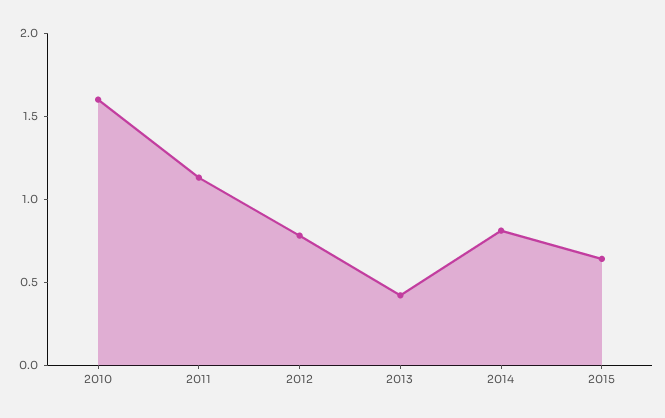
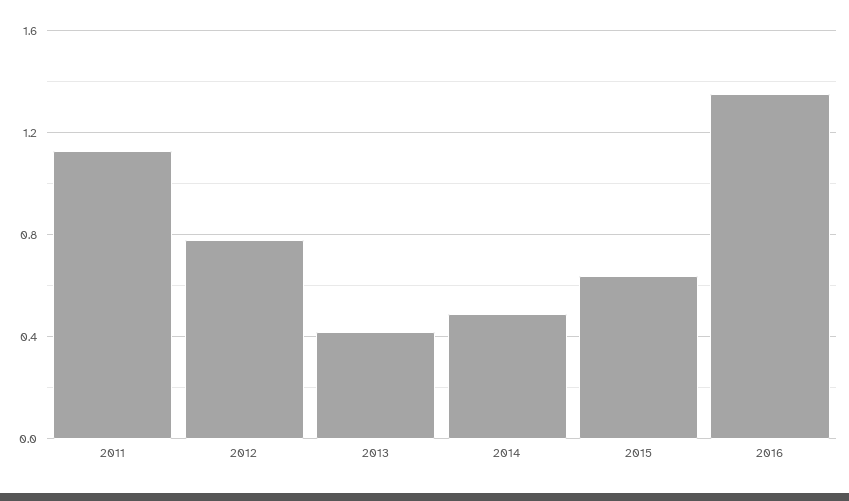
2010: 1.6 -> none
2014: 0.8 -> 0.5
2016: none -> 1.35

